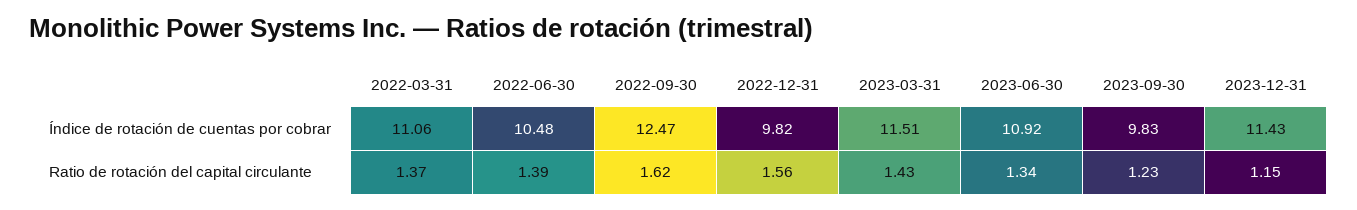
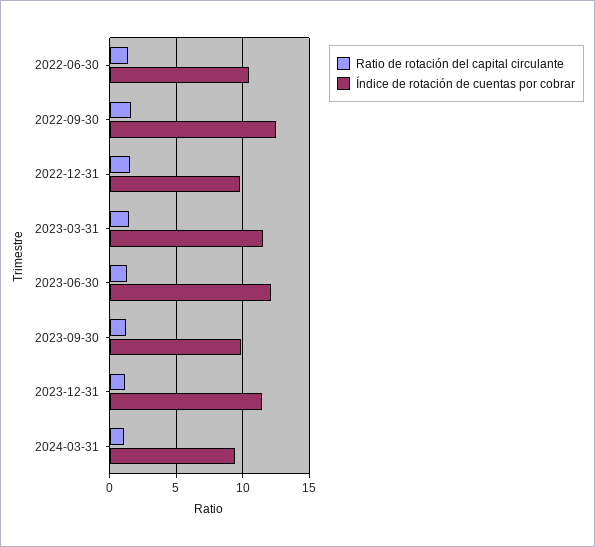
Índice de rotación de cuentas por cobrar, 2022-03-31: 11.06 -> none
Índice de rotación de cuentas por cobrar, 2023-06-30: 10.92 -> 12
Ratio de rotación del capital circulante, 2022-03-31: 1.37 -> none
Ratio de rotación del capital circulante, 2024-03-31: none -> 1
Índice de rotación de cuentas por cobrar, 2024-03-31: none -> 9.5

